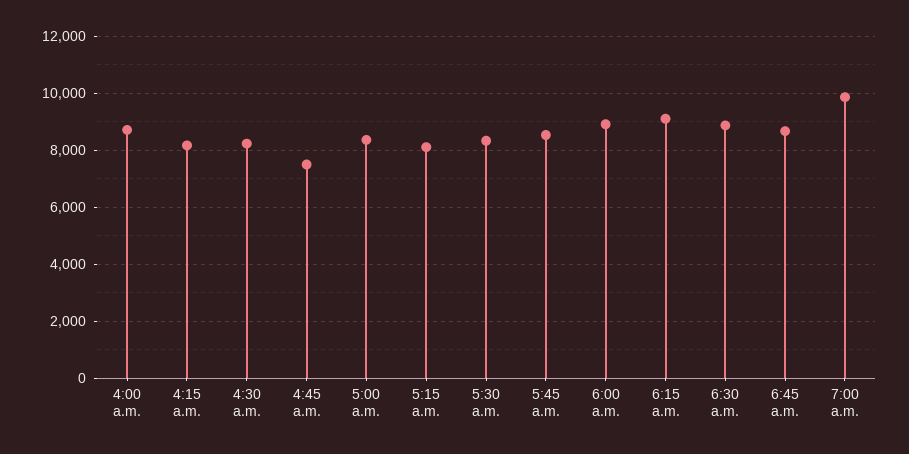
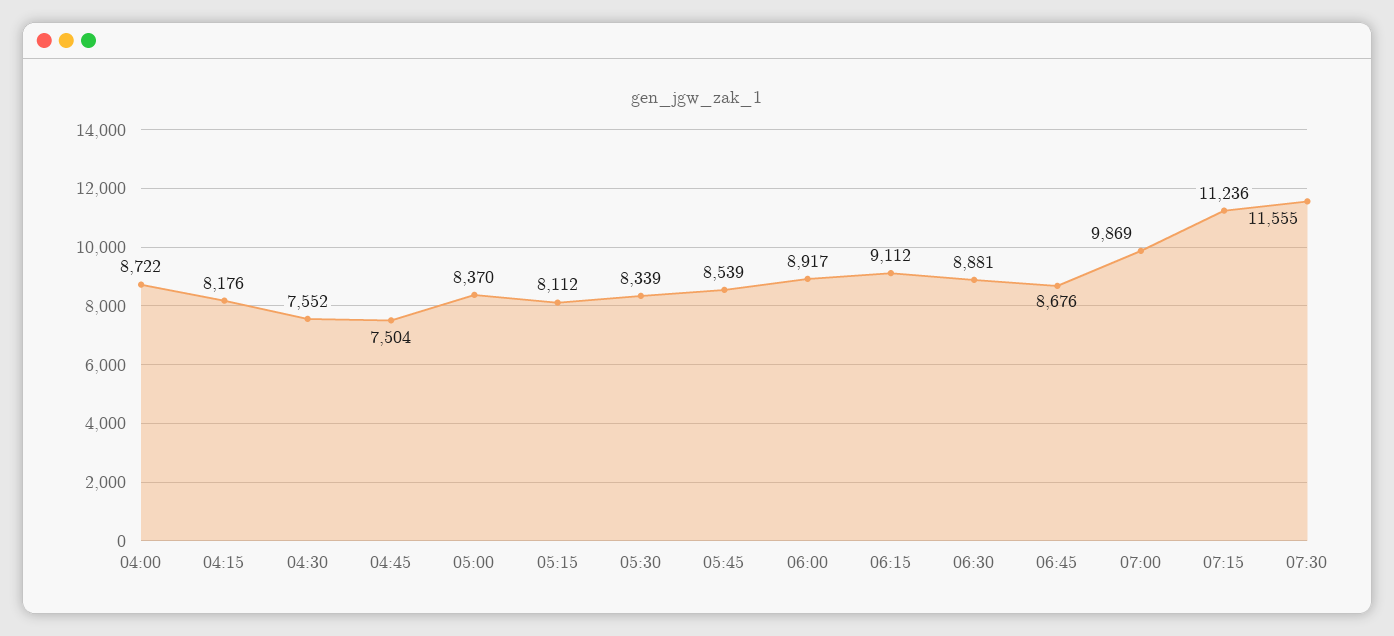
4:30 a.m.: 8250 -> 7552
07:15: none -> 11236
07:30: none -> 11555

